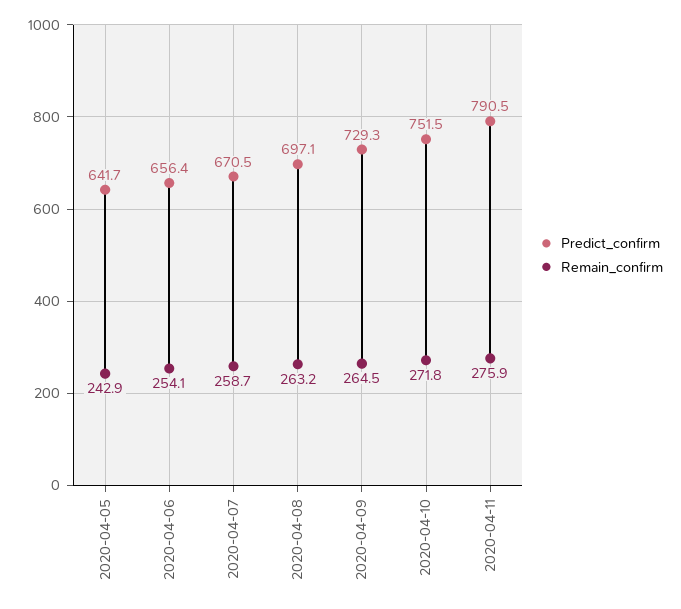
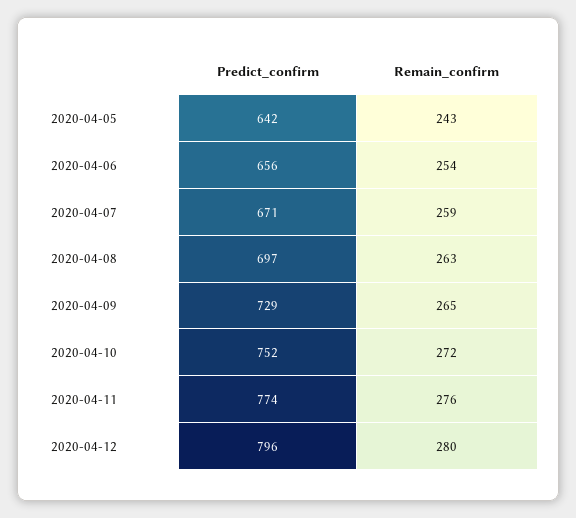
Predict_confirm, 2020-04-11: 790.5 -> 774
Predict_confirm, 2020-04-12: none -> 796
Remain_confirm, 2020-04-12: none -> 280

